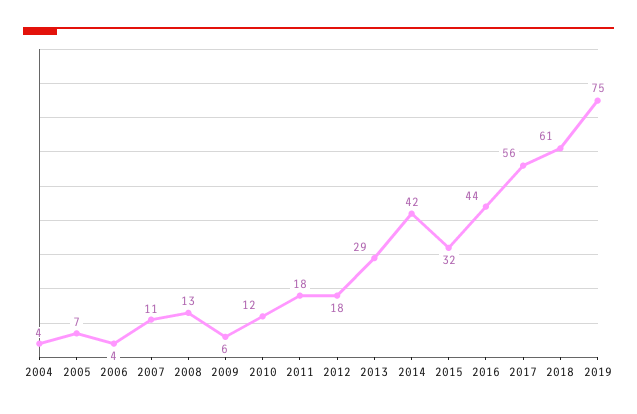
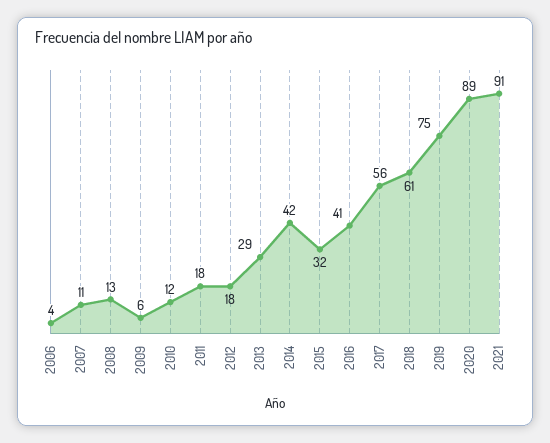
2004: 4 -> none
2005: 7 -> none
2016: 44 -> 41
2020: none -> 89
2021: none -> 91

